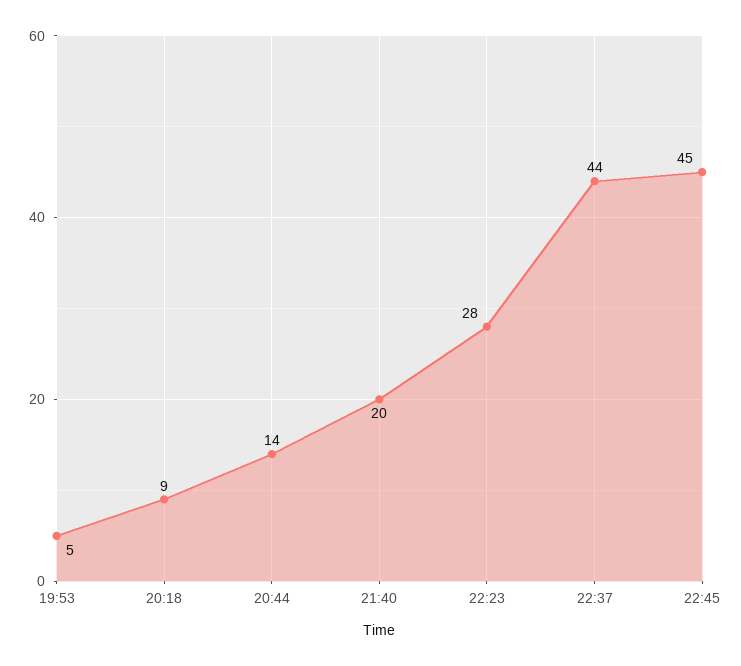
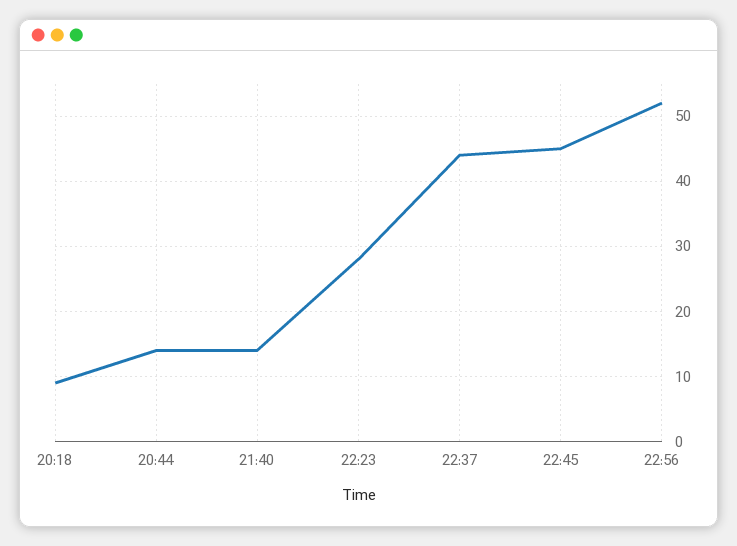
19:53: 5 -> none
21:40: 20 -> 14
22:56: none -> 52

